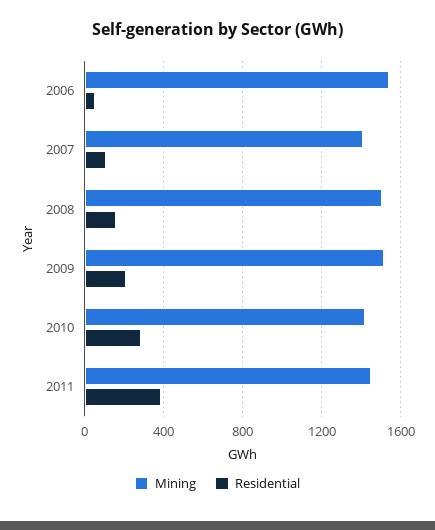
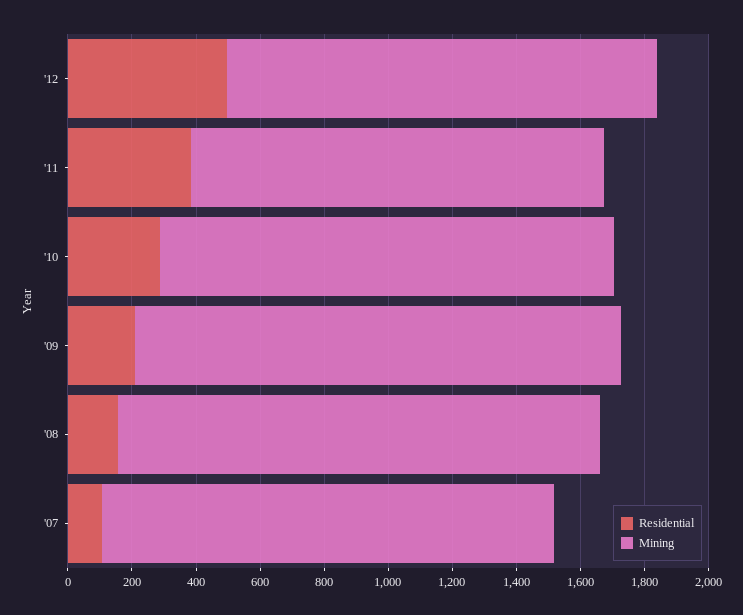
Mining, 2006: 1550 -> none
Residential, 2006: 50 -> none
Mining, 2011: 1450 -> 1300
Residential, '12: none -> 500
Mining, '12: none -> 1350

